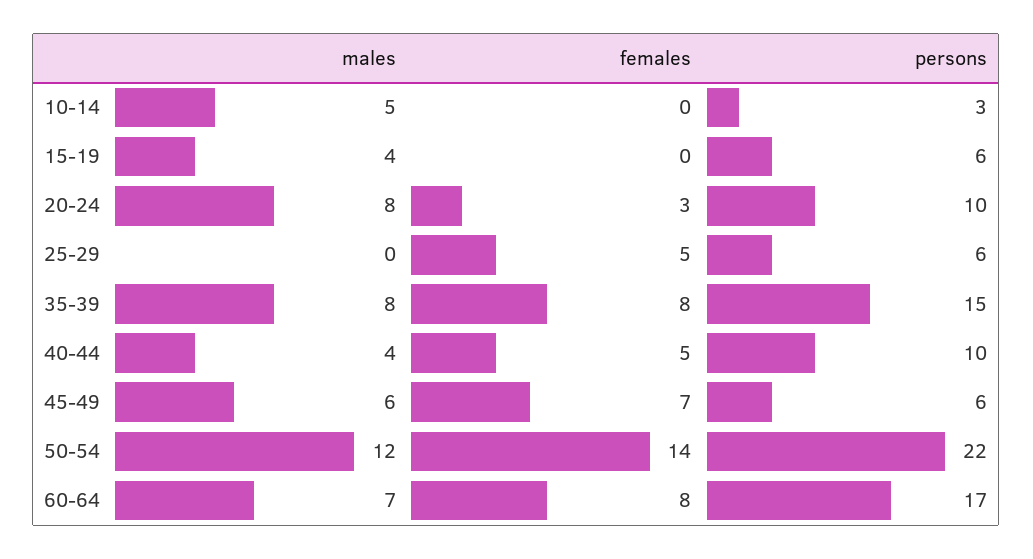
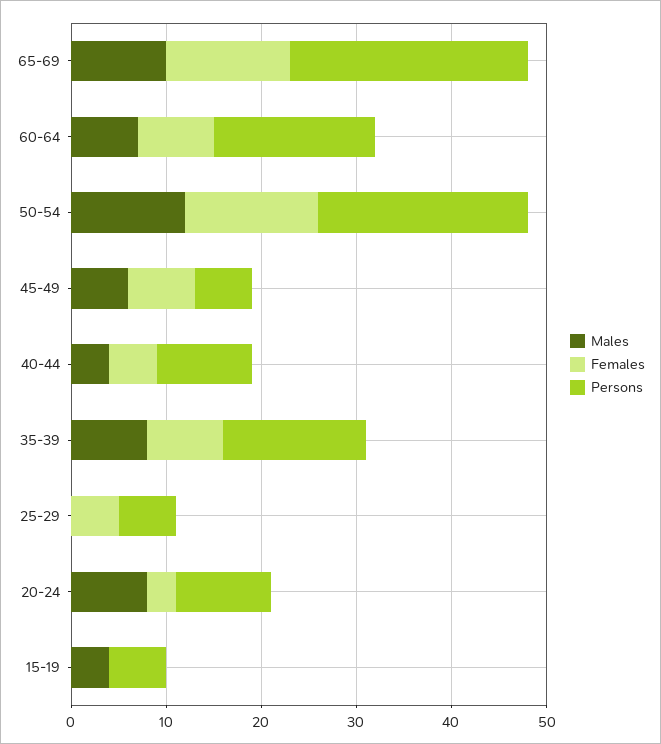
males, 10-14: 5 -> none
females, 10-14: 0 -> none
persons, 10-14: 3 -> none
males, 65-69: none -> 10
females, 65-69: none -> 13
persons, 65-69: none -> 25

